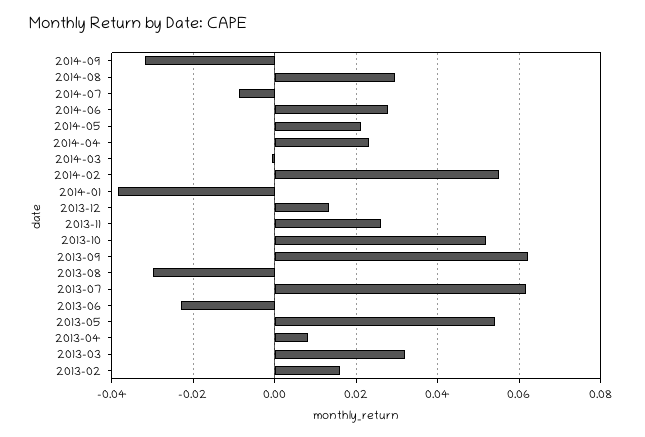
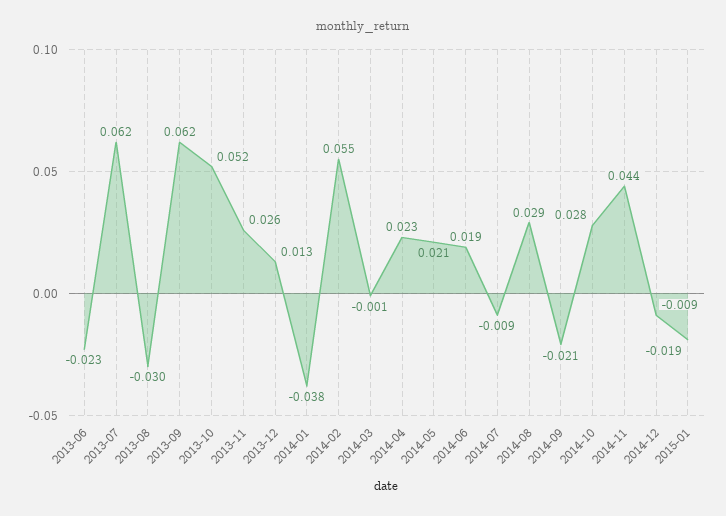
2014-09: -0.032 -> -0.021
2014-06: 0.028 -> 0.019
2013-05: 0.054 -> none
2013-04: 0.008 -> none
2013-03: 0.032 -> none
2013-02: 0.016 -> none
2014-10: none -> 0.028
2014-11: none -> 0.044
2014-12: none -> -0.009
2015-01: none -> -0.019

